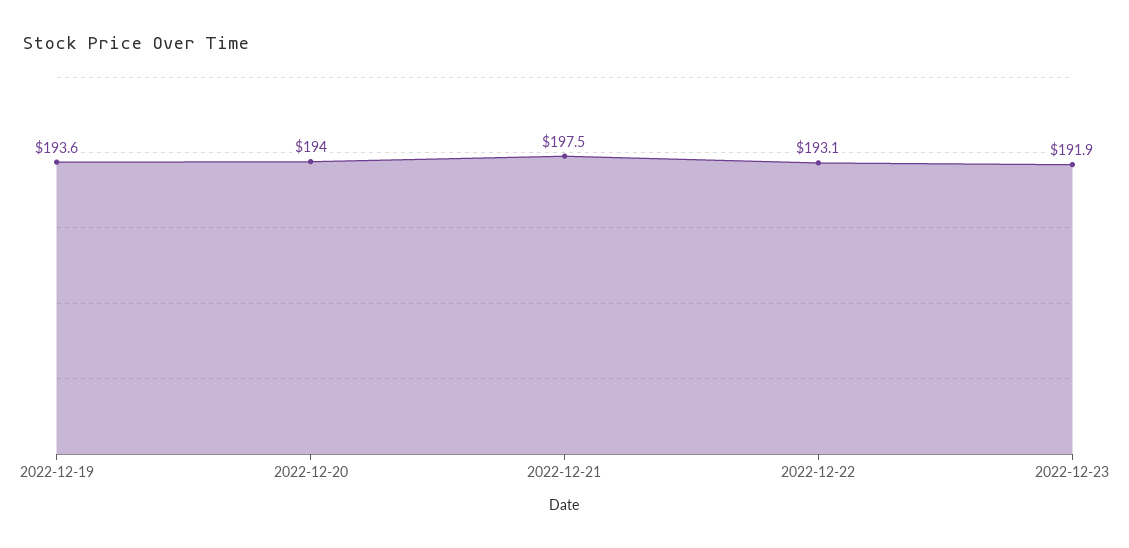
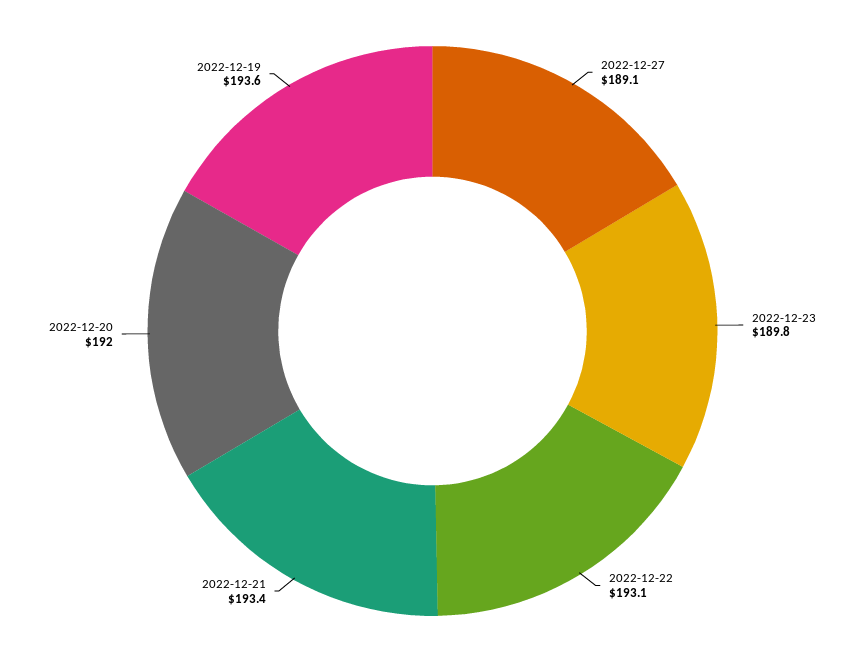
2022-12-20: 194 -> 192
2022-12-21: 197.5 -> 193.4
2022-12-23: 191.9 -> 189.8
2022-12-27: none -> 189.1

